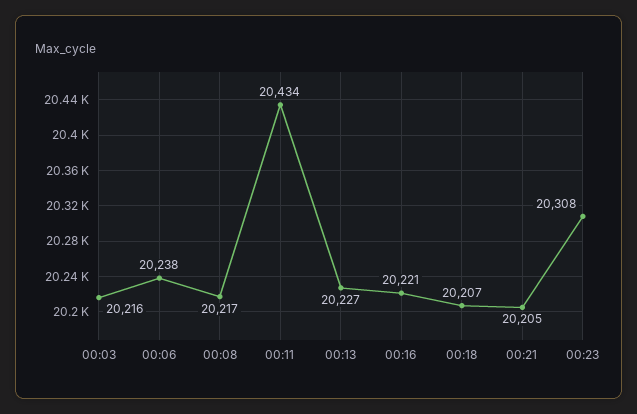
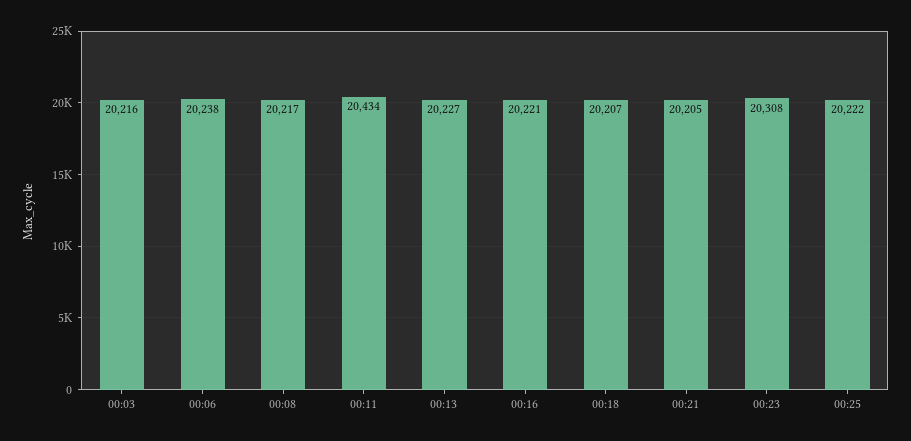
00:25: none -> 20222

